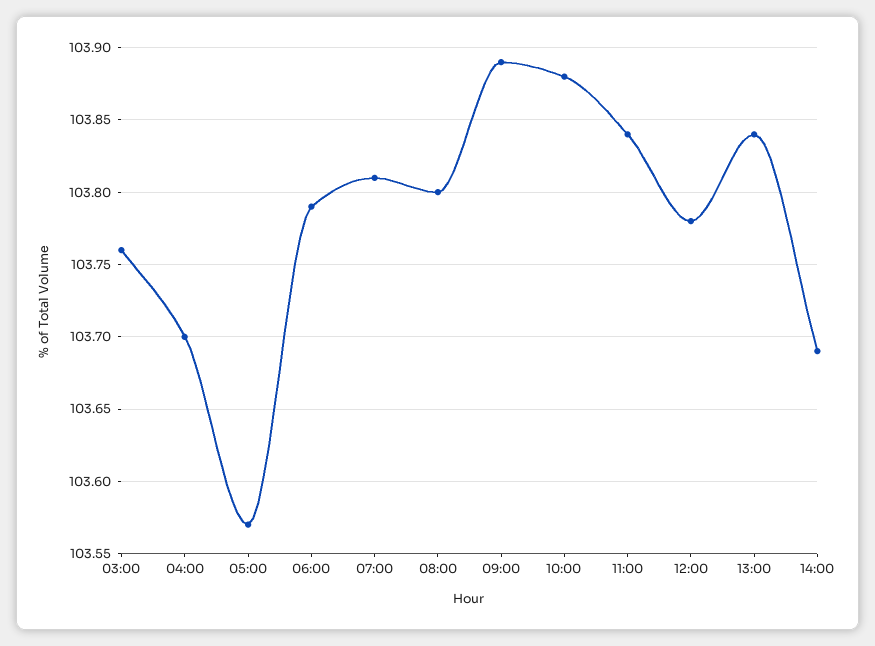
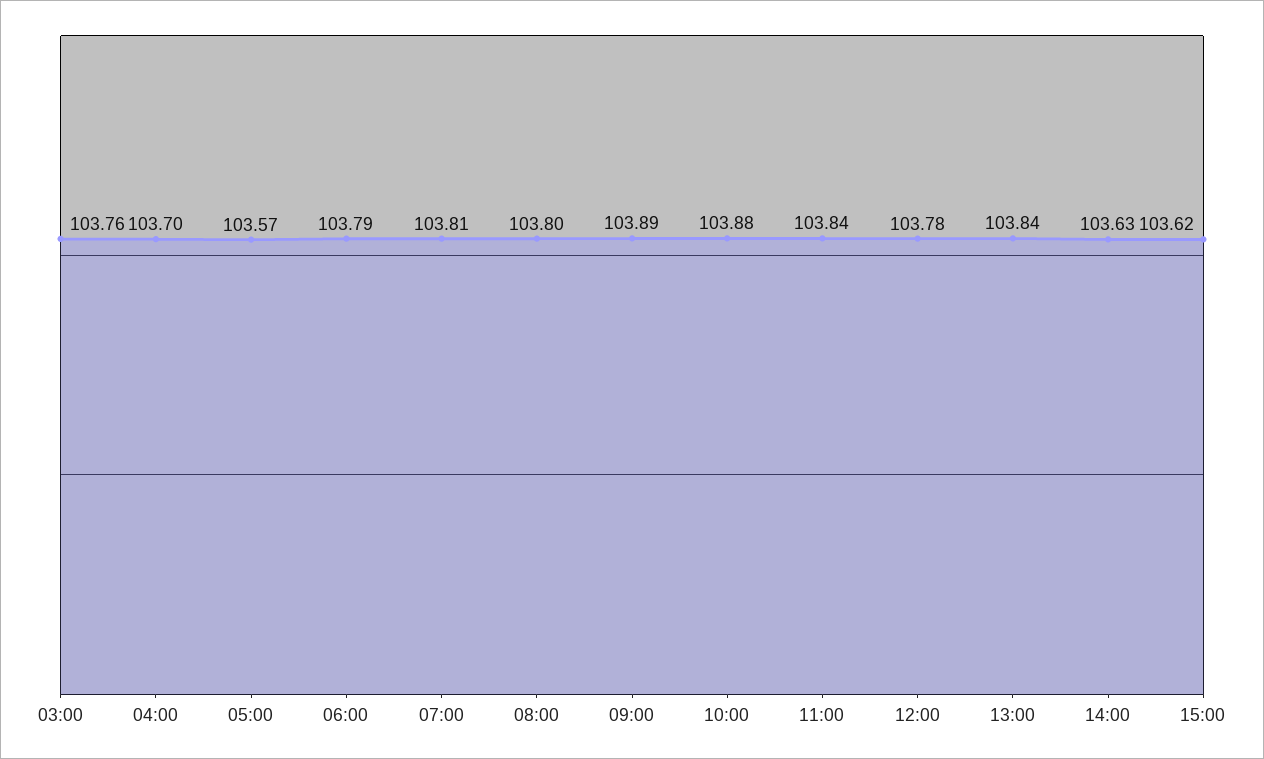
14:00: 103.69 -> 103.63
15:00: none -> 103.62

